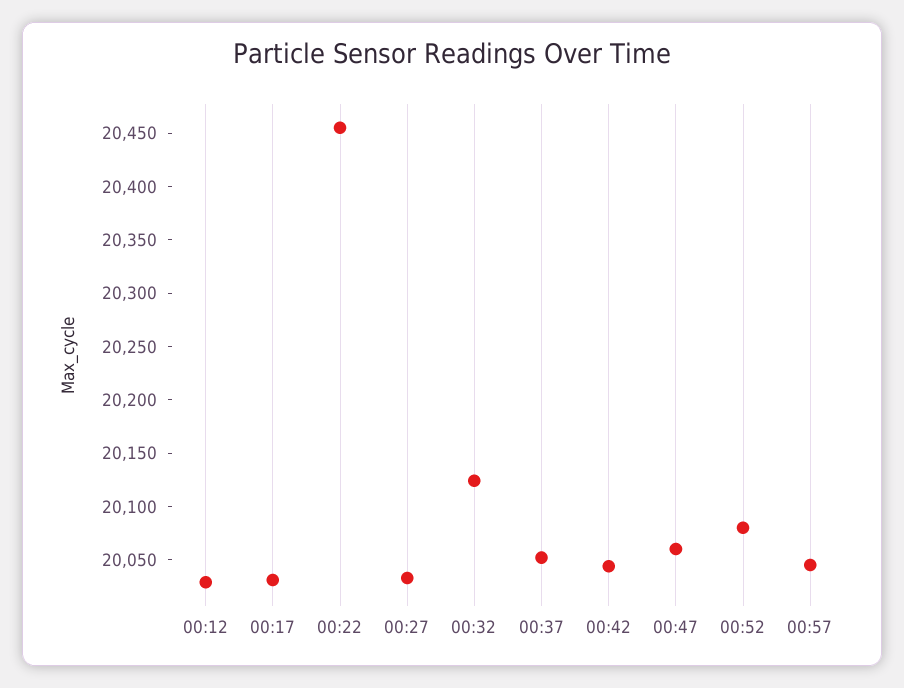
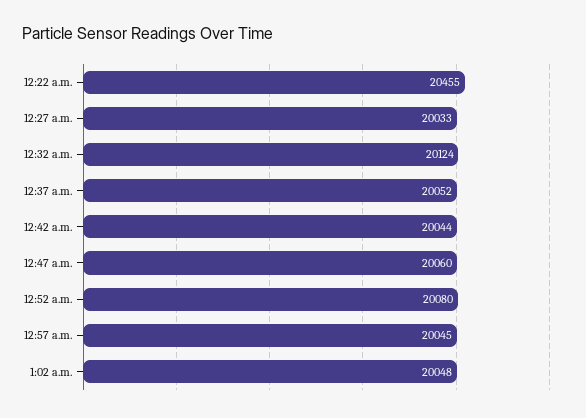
00:12: 20030 -> none
00:17: 20030 -> none
1:02 a.m.: none -> 20048

